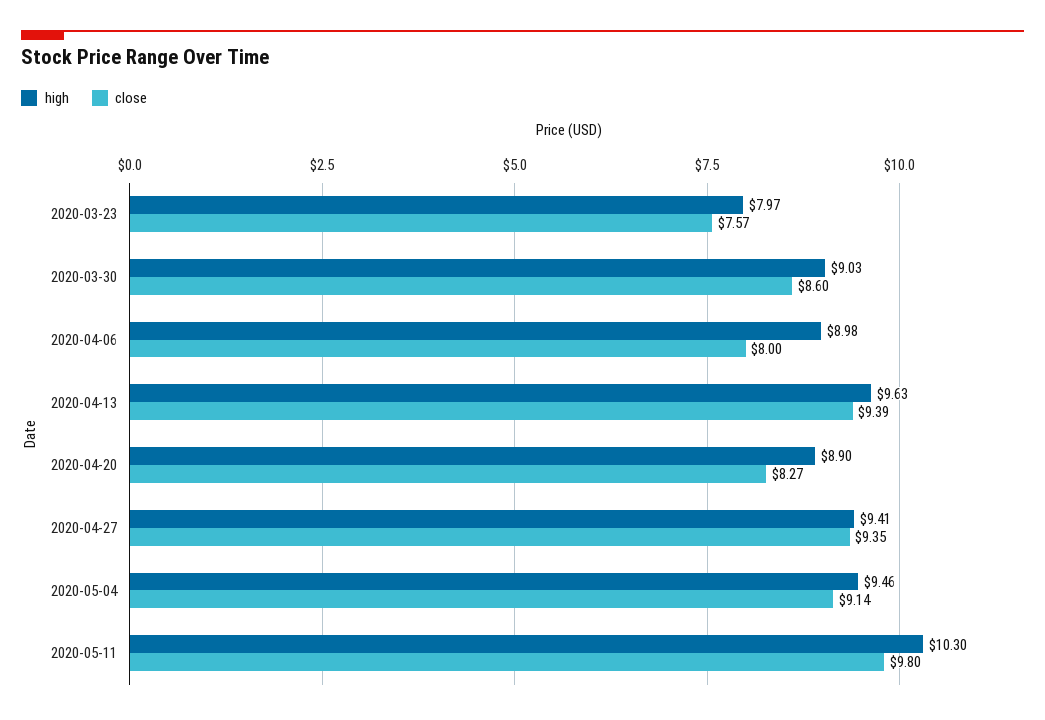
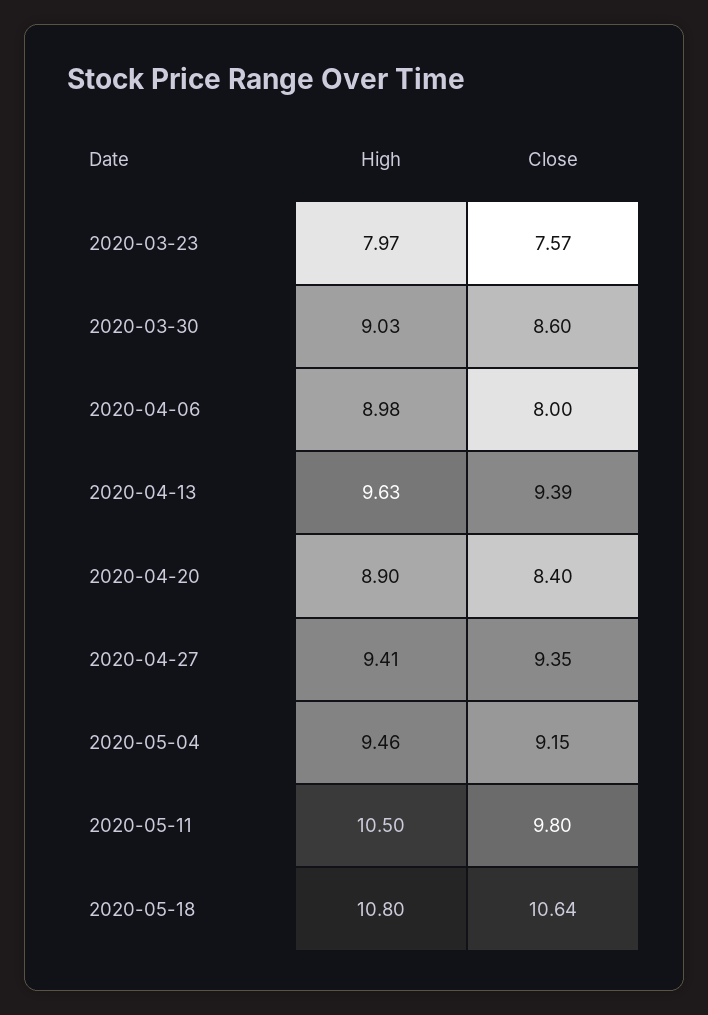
close, 2020-04-20: 8.27 -> 8.4
close, 2020-05-04: 9.14 -> 9.15
high, 2020-05-11: 10.3 -> 10.5
high, 2020-05-18: none -> 10.8
close, 2020-05-18: none -> 10.64

